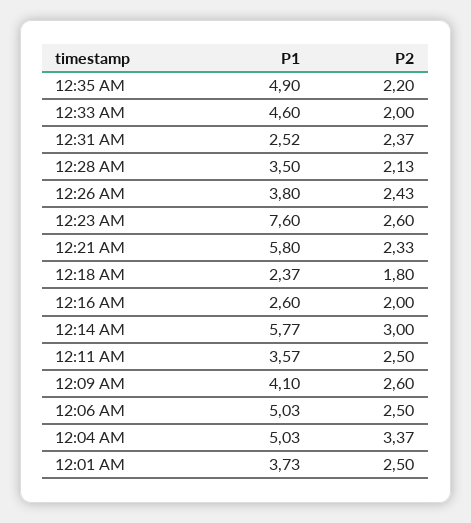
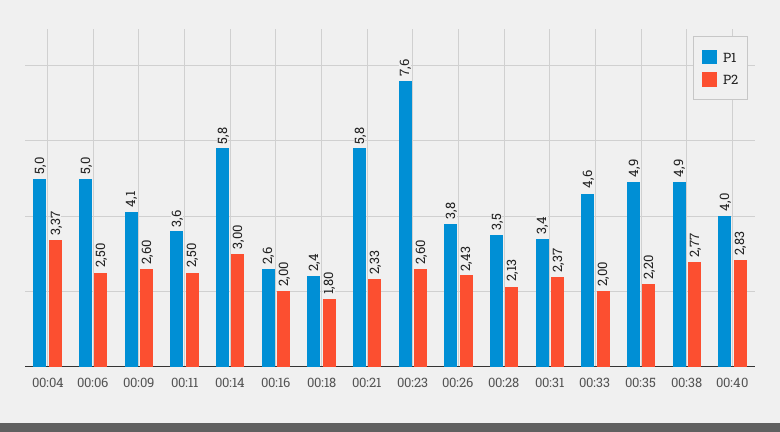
P1, 12:31 AM: 2.52 -> 3.4
P1, 12:01 AM: 3.73 -> none
P2, 12:01 AM: 2.5 -> none
P1, 00:38: none -> 4.9
P2, 00:38: none -> 2.77
P1, 00:40: none -> 4
P2, 00:40: none -> 2.83

